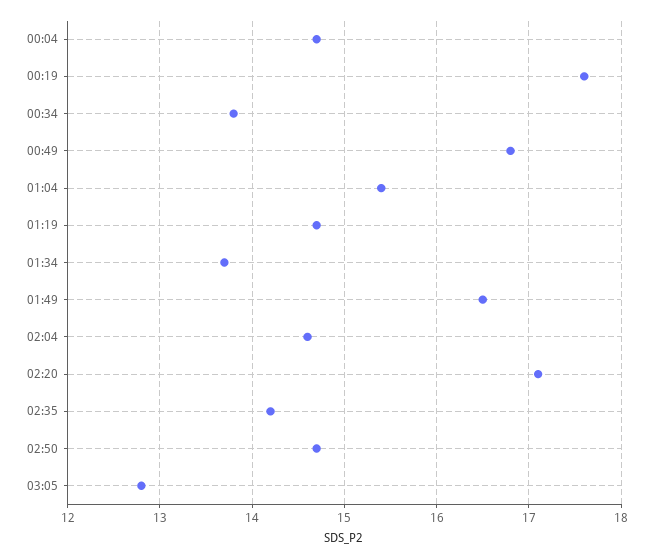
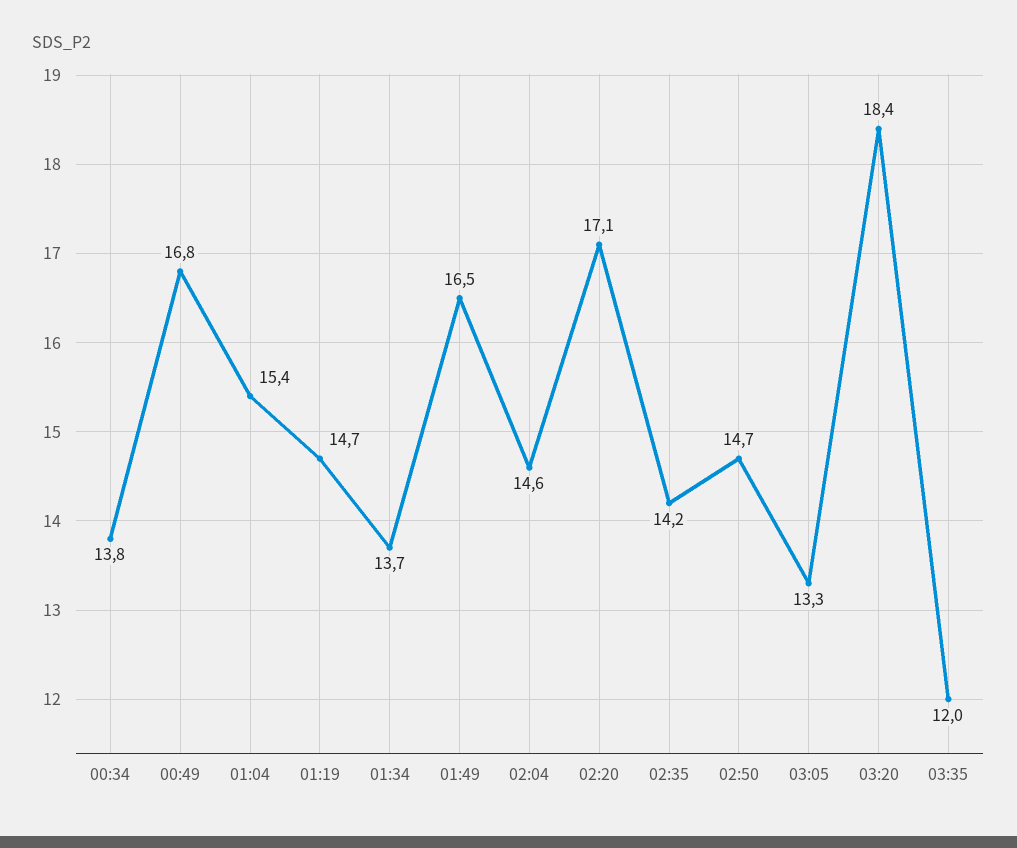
00:04: 14.7 -> none
00:19: 17.6 -> none
03:05: 12.8 -> 13.3
03:20: none -> 18.4
03:35: none -> 12

